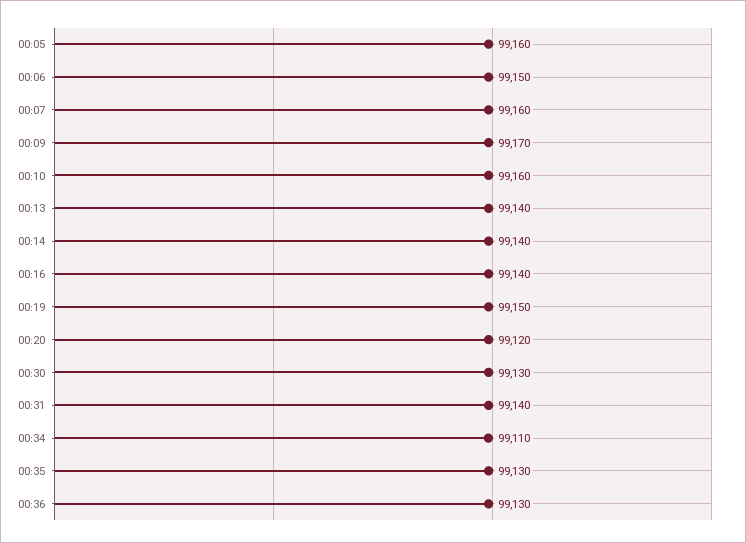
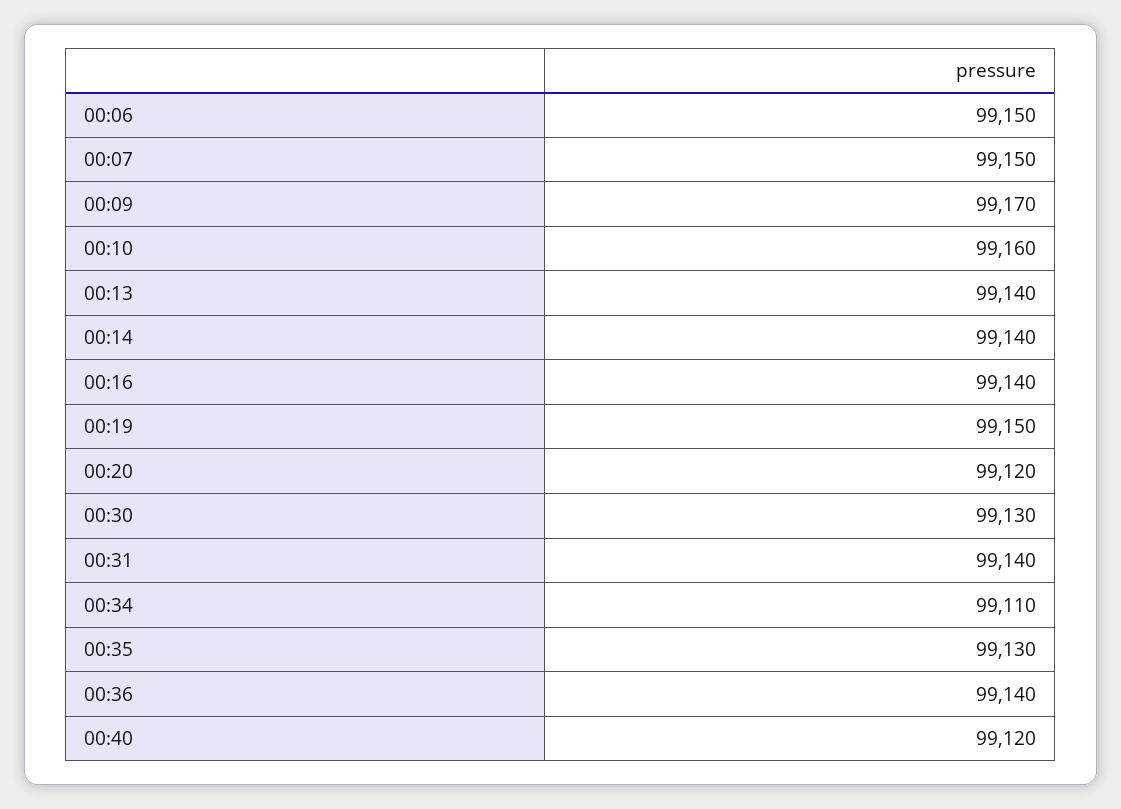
00:05: 99160 -> none
00:07: 99160 -> 99150
00:36: 99130 -> 99140
00:40: none -> 99120

